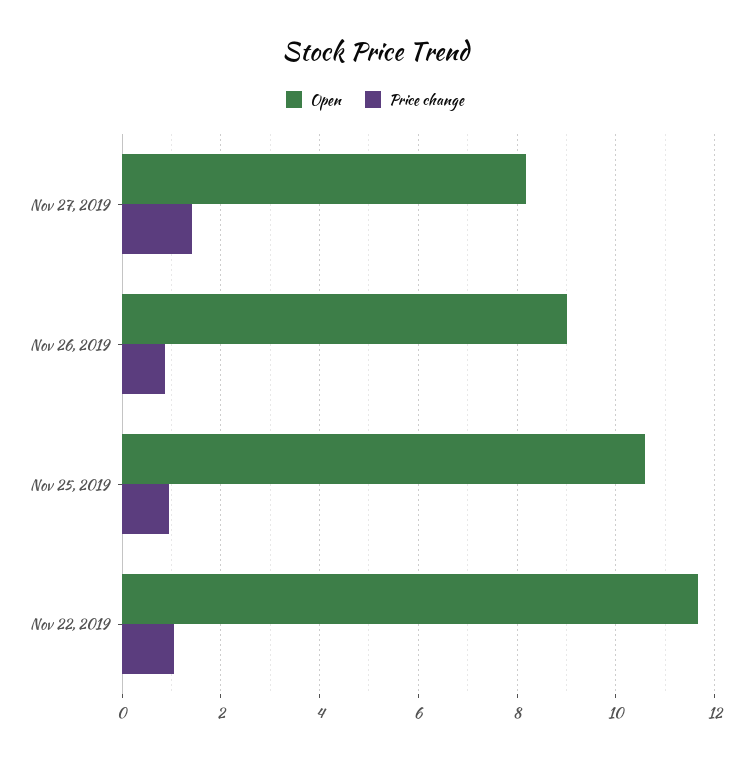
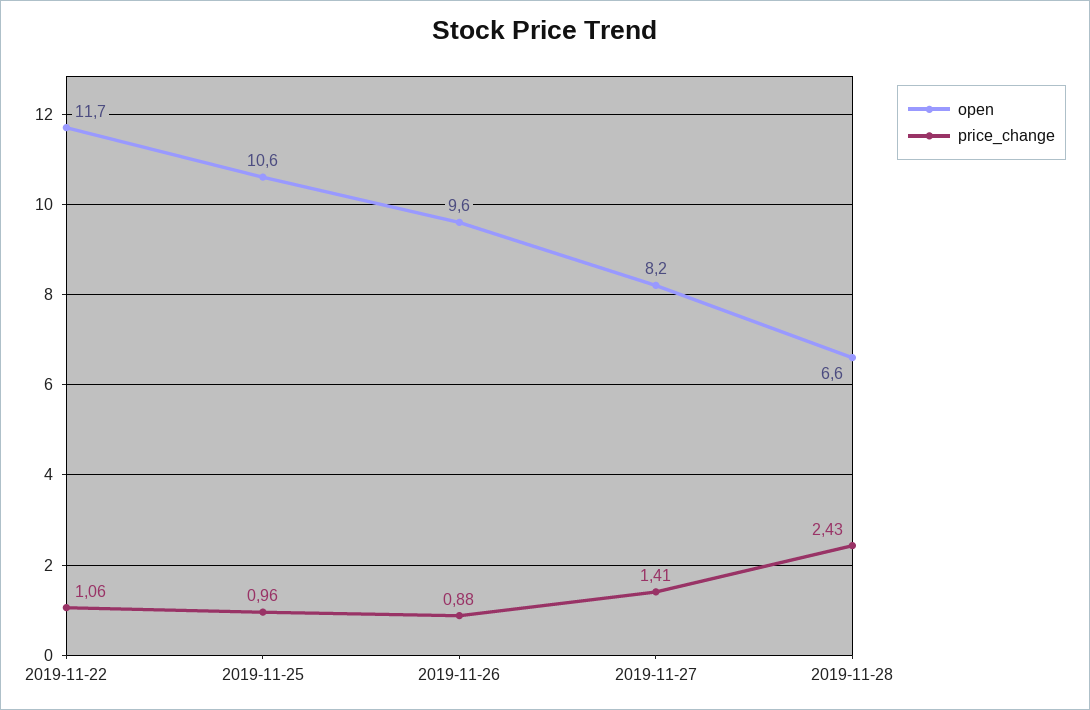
Open, Nov 26, 2019: 9 -> 9.6
Open, 2019-11-28: none -> 6.6
Price change, 2019-11-28: none -> 2.43

